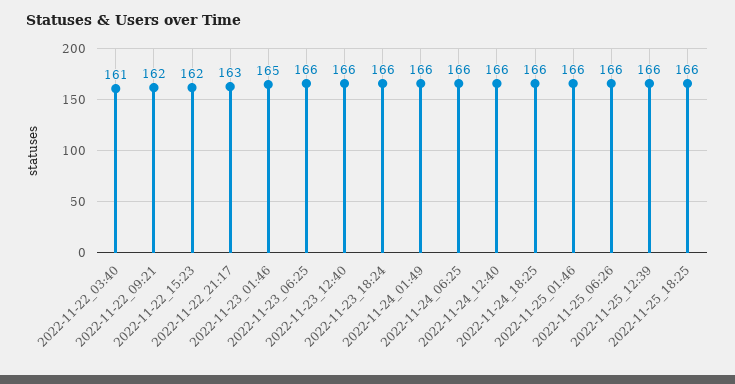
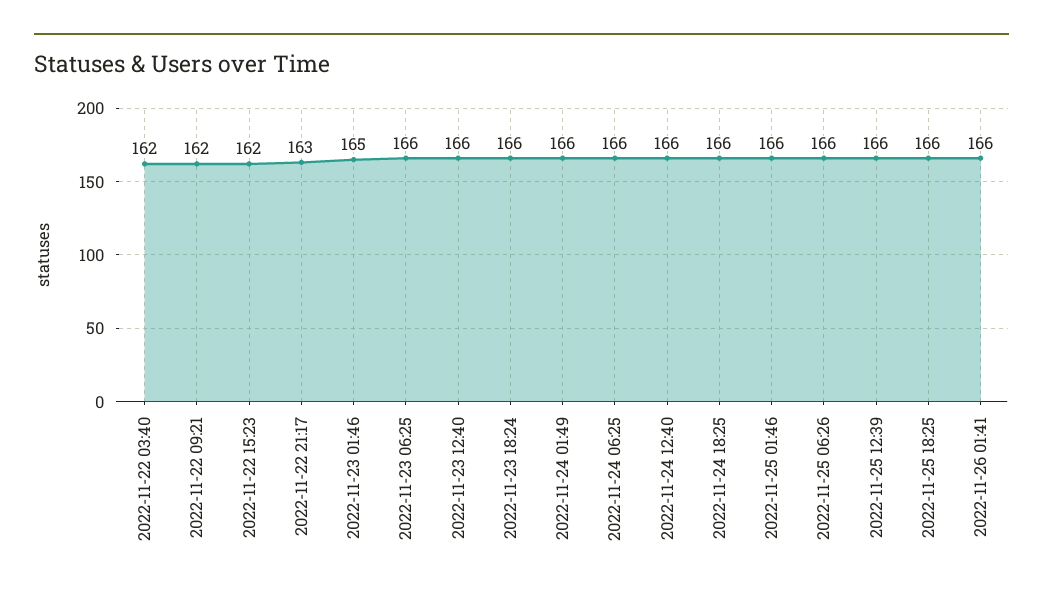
2022-11-22_03:40: 161 -> 162
2022-11-26 01:41: none -> 166

